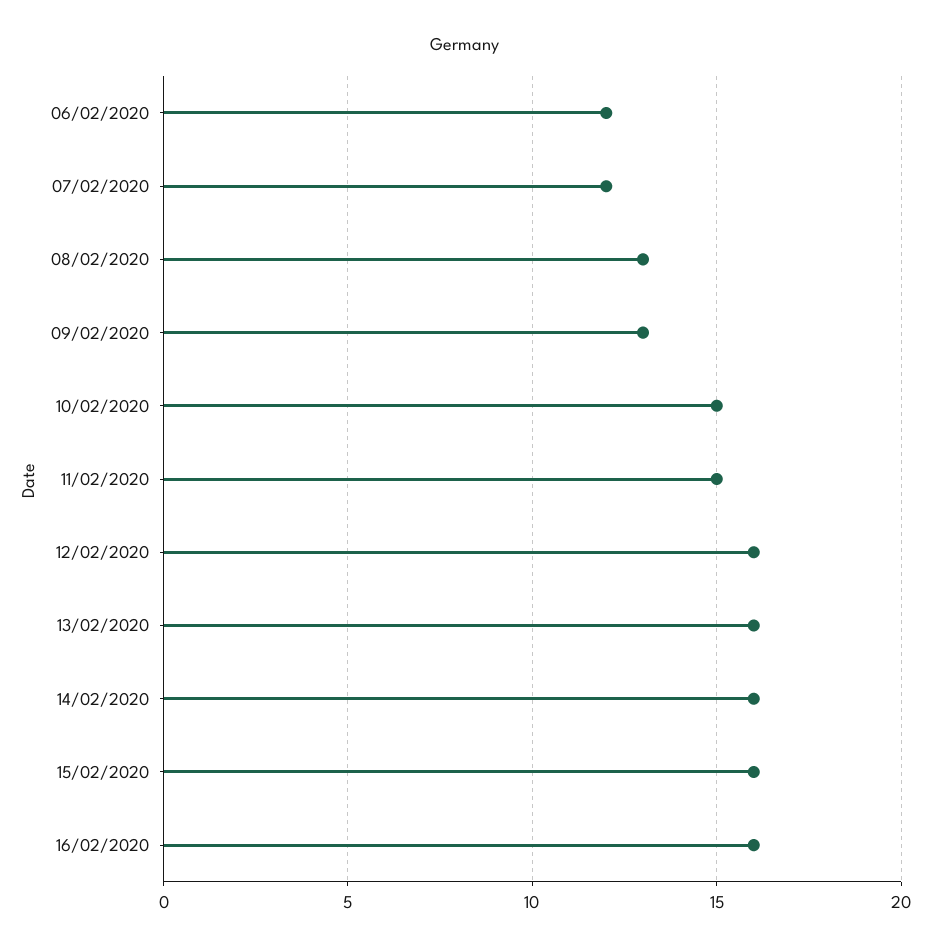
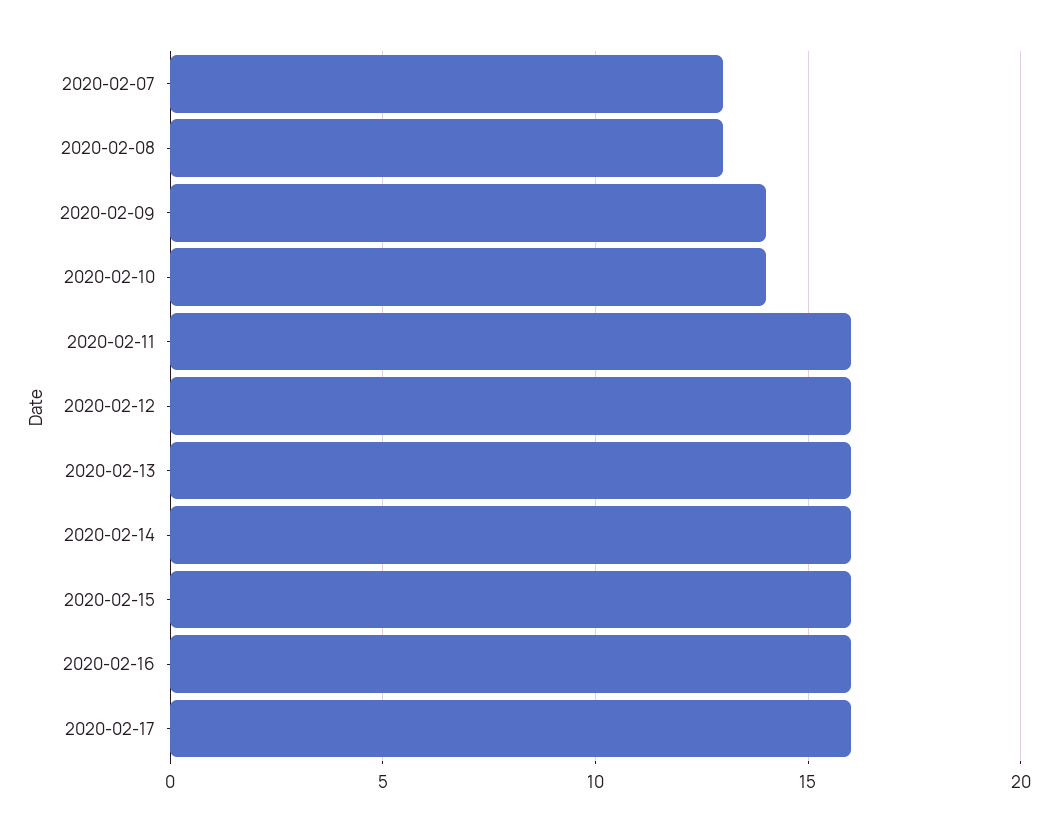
06/02/2020: 12 -> none
07/02/2020: 12 -> 13
09/02/2020: 13 -> 14
10/02/2020: 15 -> 14
11/02/2020: 15 -> 16
2020-02-17: none -> 16

